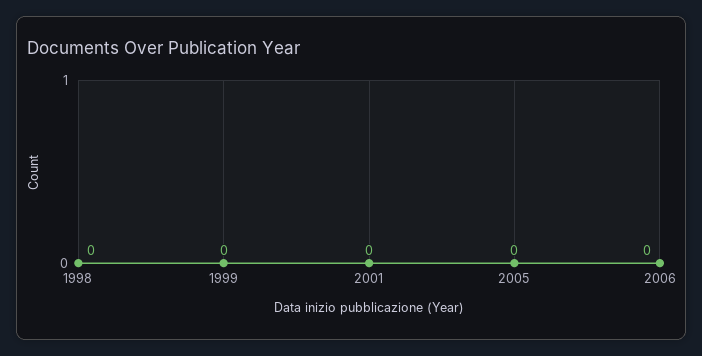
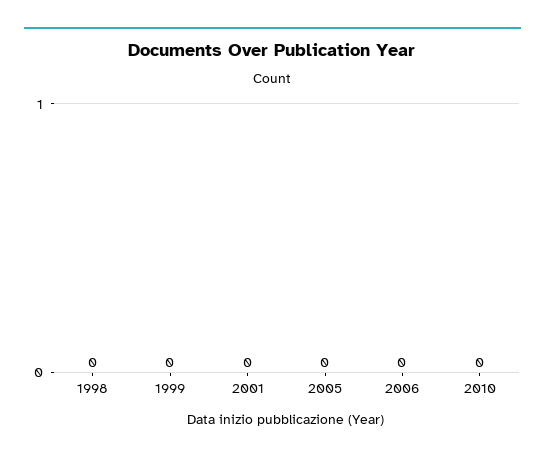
2010: none -> 0

